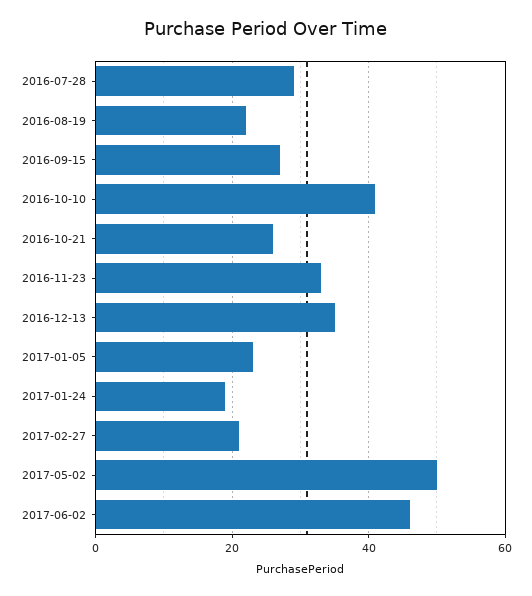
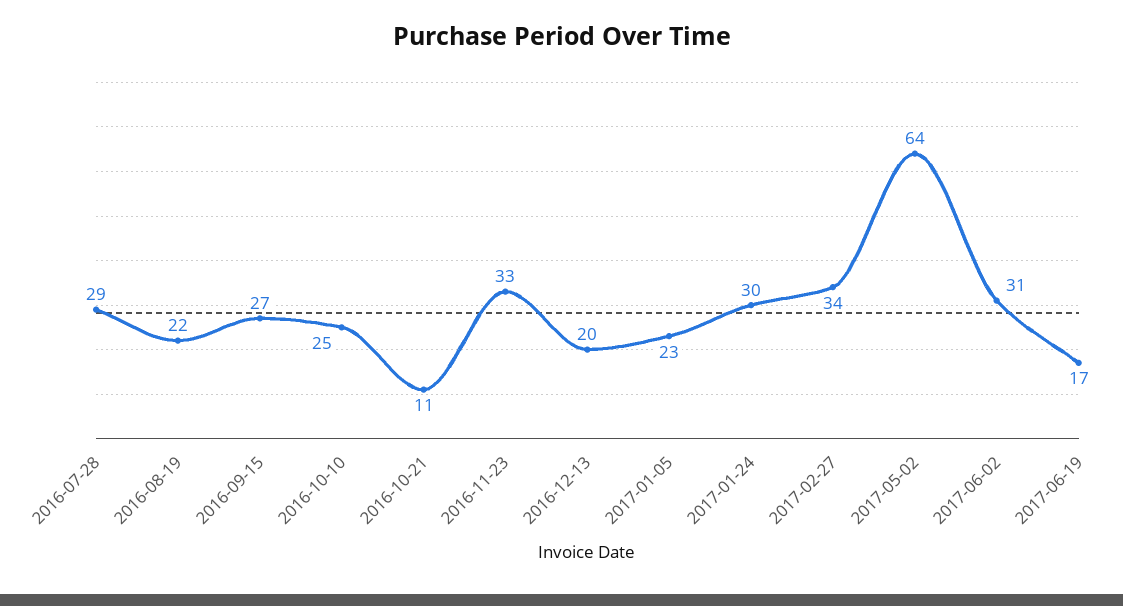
2016-10-10: 40 -> 25
2016-10-21: 25 -> 11
2016-12-13: 35 -> 20
2017-01-24: 20 -> 30
2017-02-27: 20 -> 34
2017-05-02: 50 -> 64
2017-06-02: 45 -> 31
2017-06-19: none -> 17

